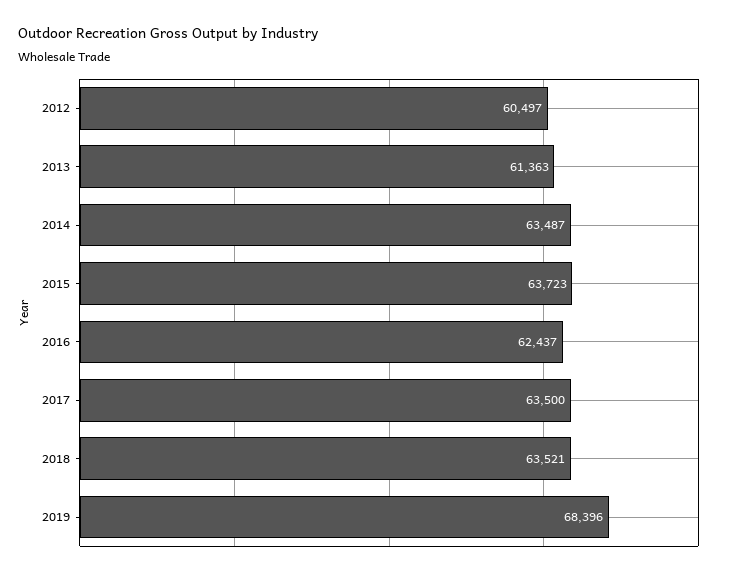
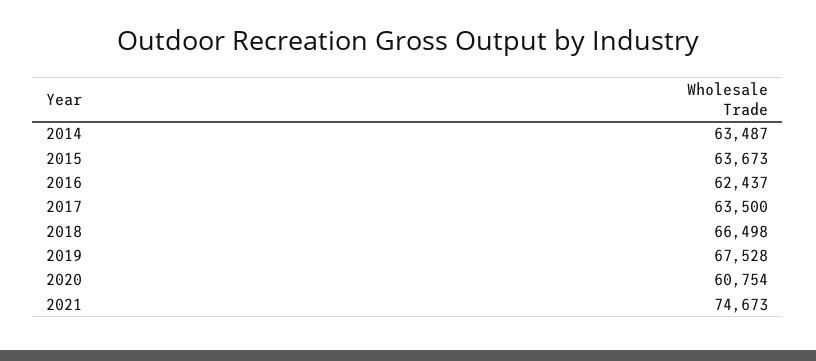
2012: 60497 -> none
2013: 61363 -> none
2015: 63723 -> 63673
2018: 63521 -> 66498
2019: 68396 -> 67528
2020: none -> 60754
2021: none -> 74673

